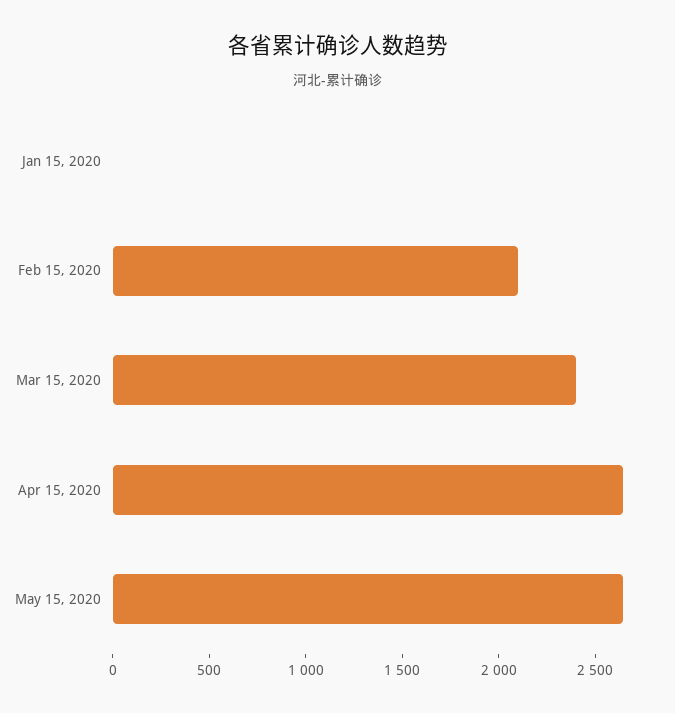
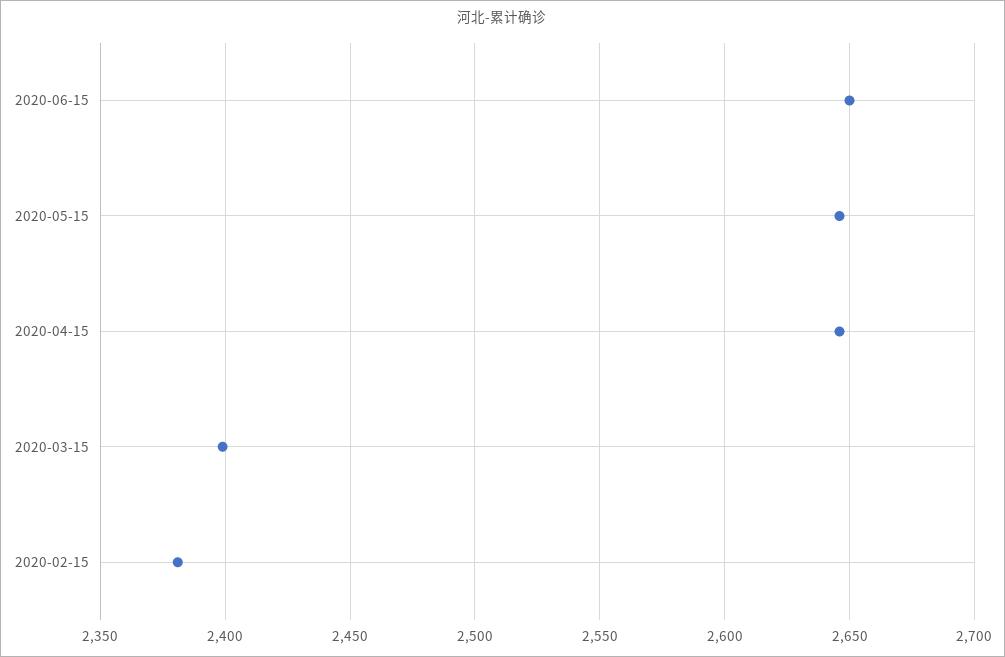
Jan 15, 2020: 0 -> none
Feb 15, 2020: 2100 -> 2380
2020-06-15: none -> 2650

